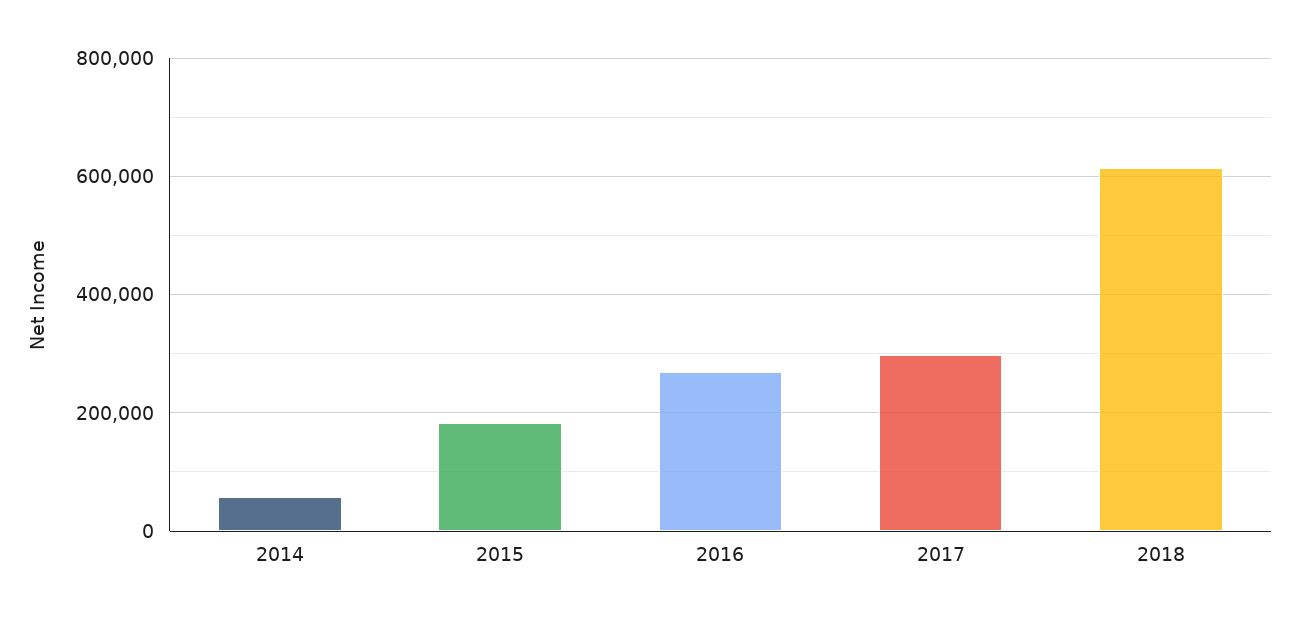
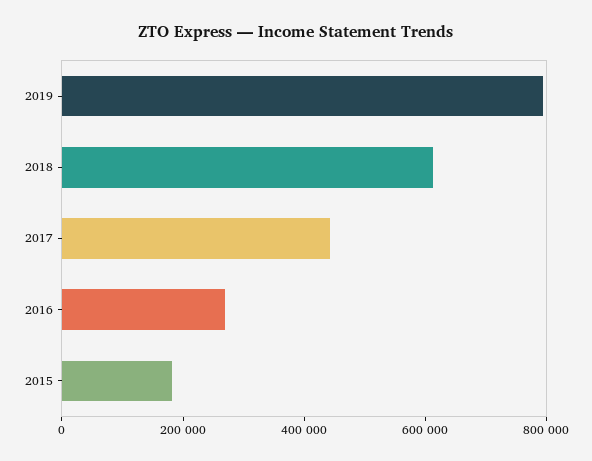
2014: 60000 -> none
2017: 300000 -> 450000
2019: none -> 800000

